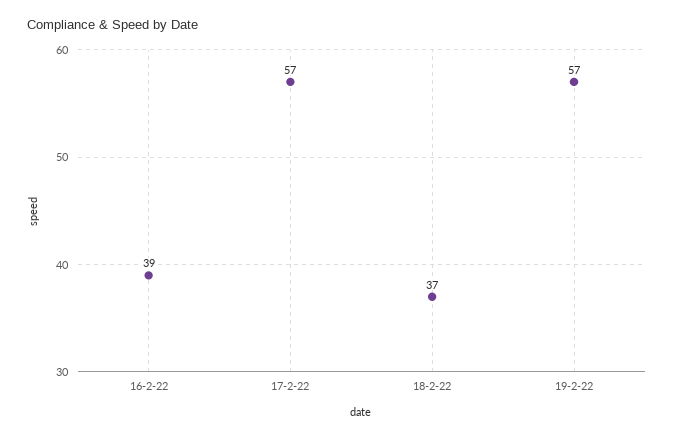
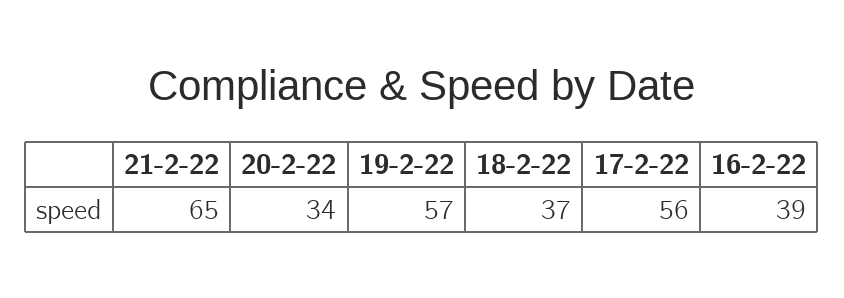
17-2-22: 57 -> 56
21-2-22: none -> 65
20-2-22: none -> 34

